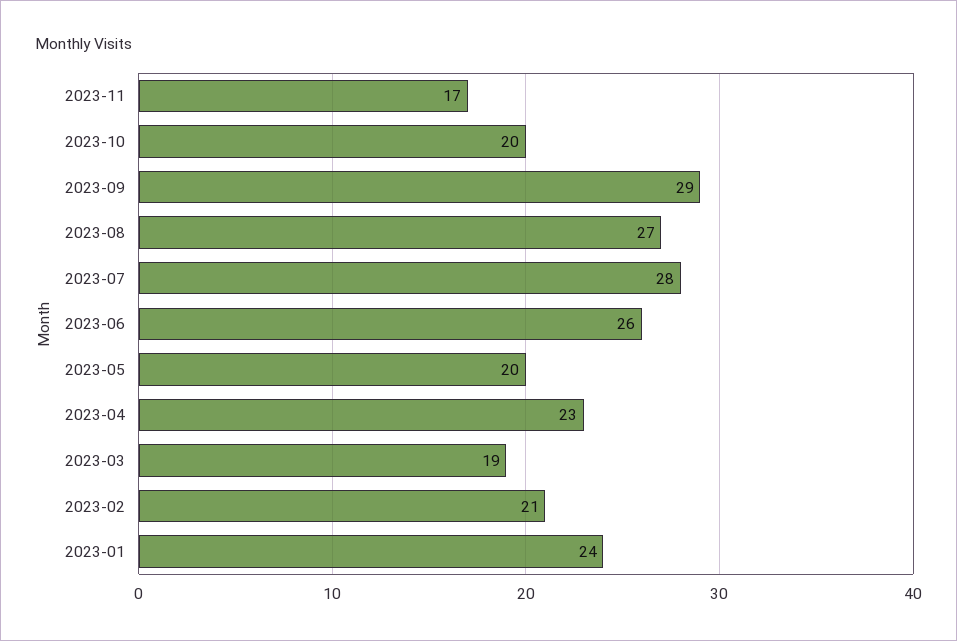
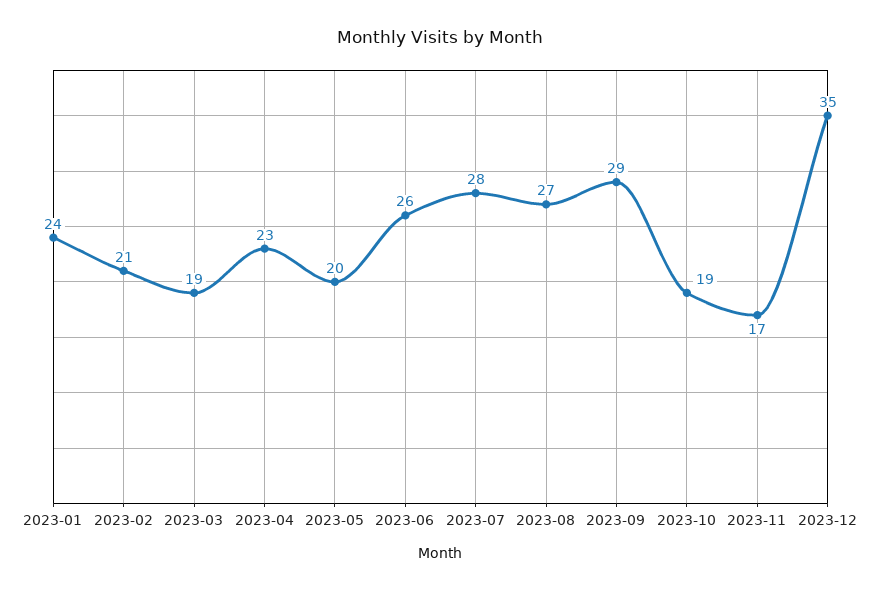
2023-10: 20 -> 19
2023-12: none -> 35

